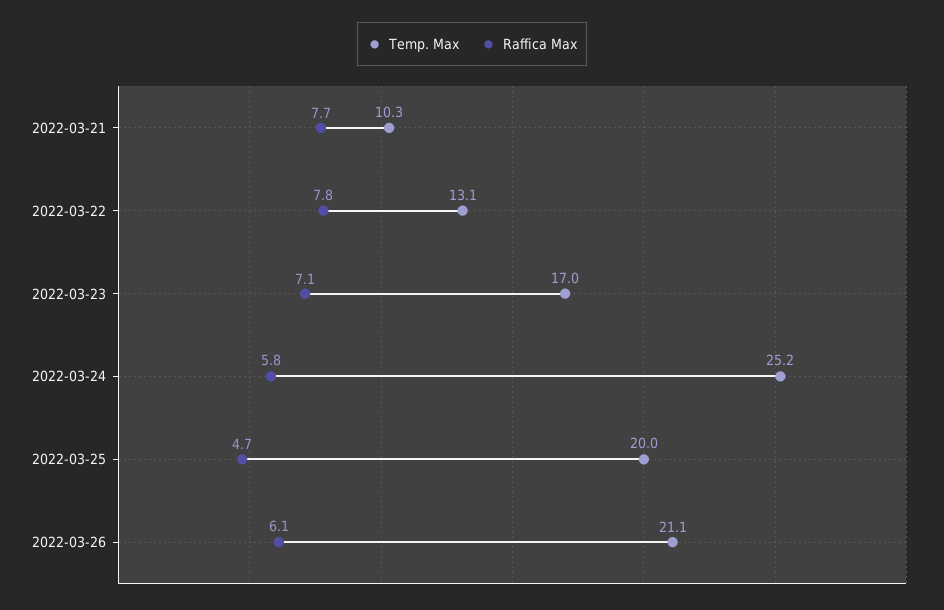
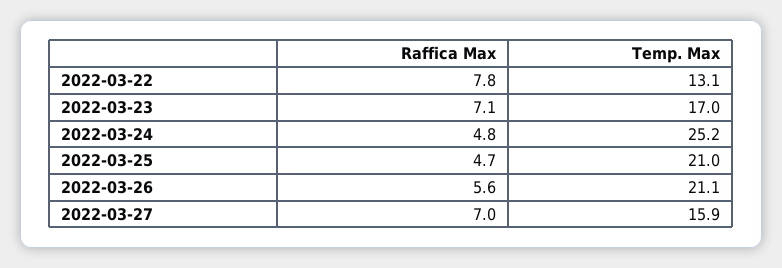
Temp. Max, 2022-03-21: 10.3 -> none
Raffica Max, 2022-03-21: 7.7 -> none
Raffica Max, 2022-03-24: 5.8 -> 4.8
Temp. Max, 2022-03-25: 20 -> 21
Raffica Max, 2022-03-26: 6.1 -> 5.6
Raffica Max, 2022-03-27: none -> 7
Temp. Max, 2022-03-27: none -> 15.9

